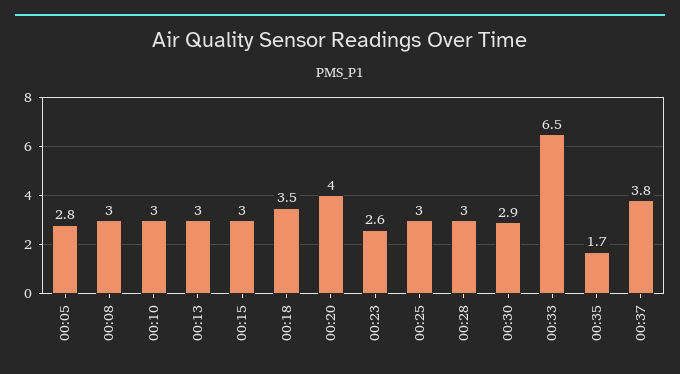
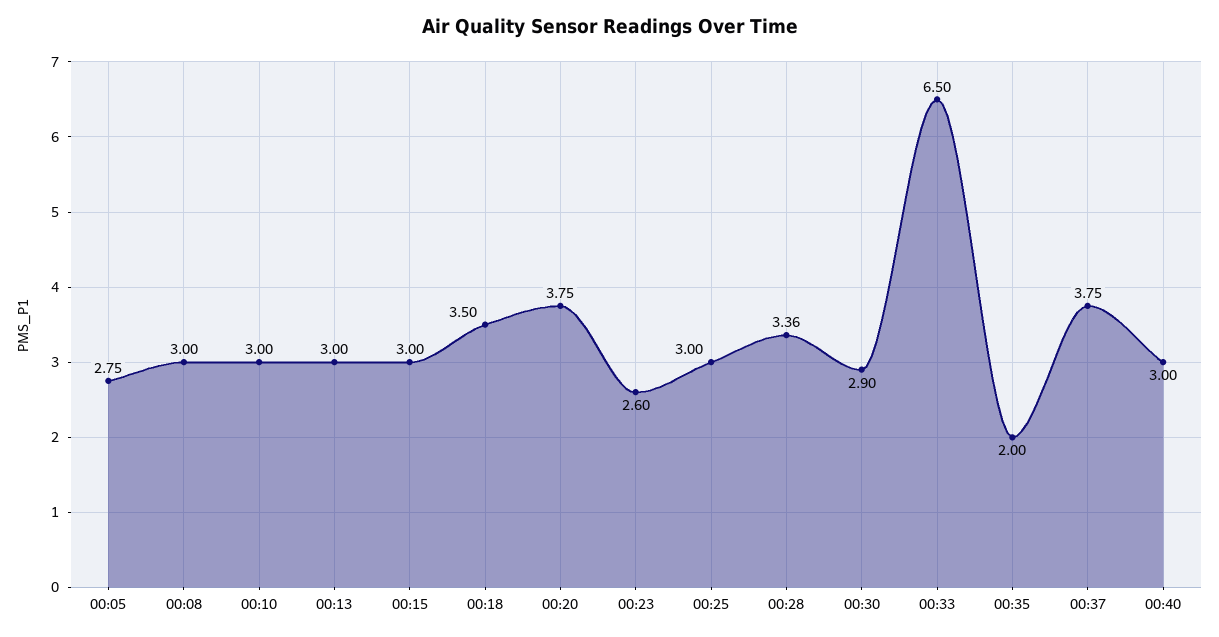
00:20: 4 -> 3.75
00:28: 3 -> 3.36
00:35: 1.7 -> 2
00:40: none -> 3

